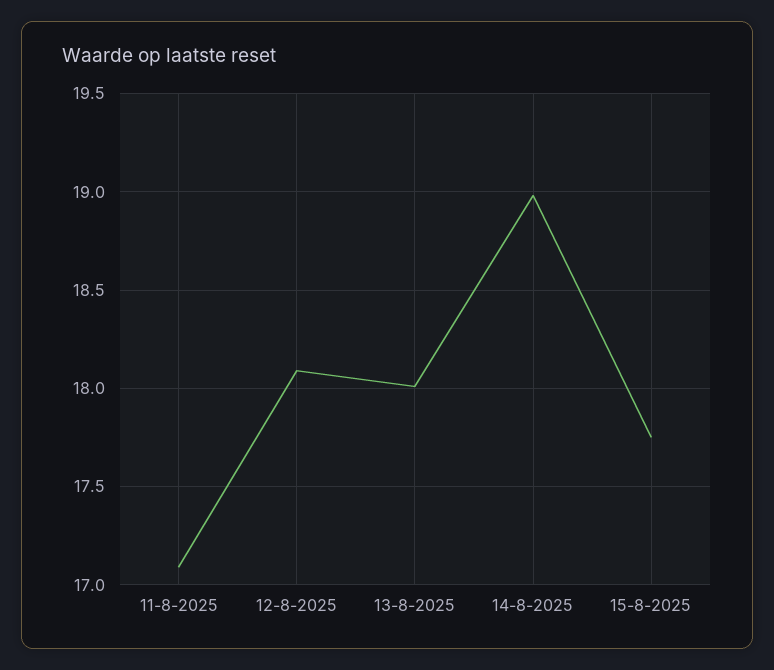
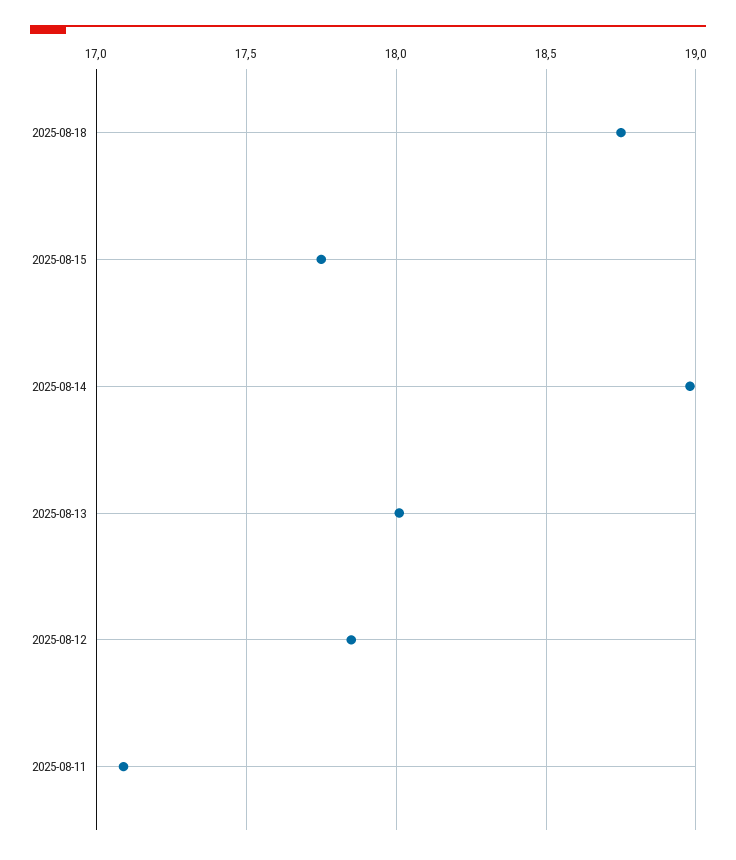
12-8-2025: 18.1 -> 17.85
2025-08-18: none -> 18.75

